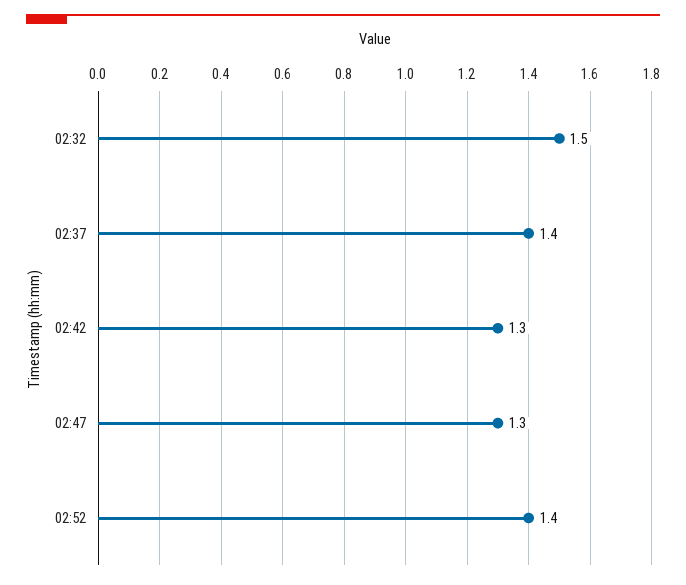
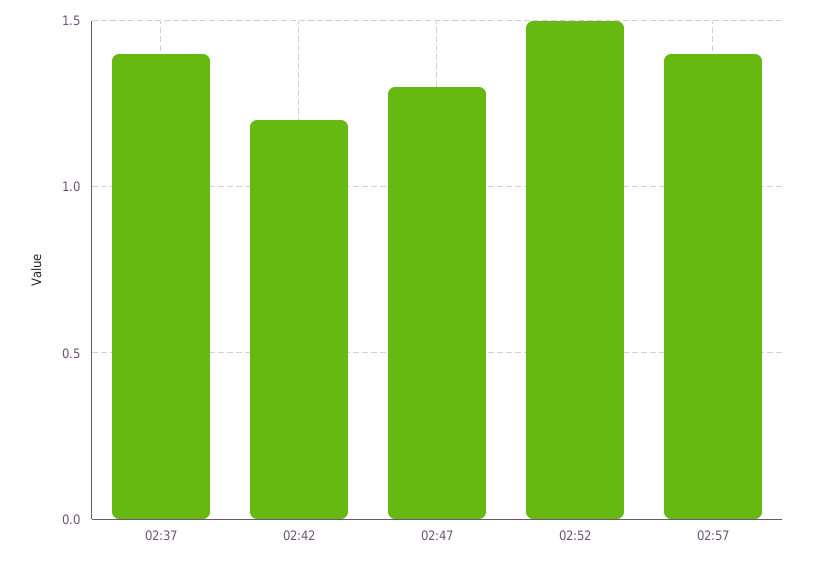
02:32: 1.5 -> none
02:42: 1.3 -> 1.2
02:52: 1.4 -> 1.5
02:57: none -> 1.4

